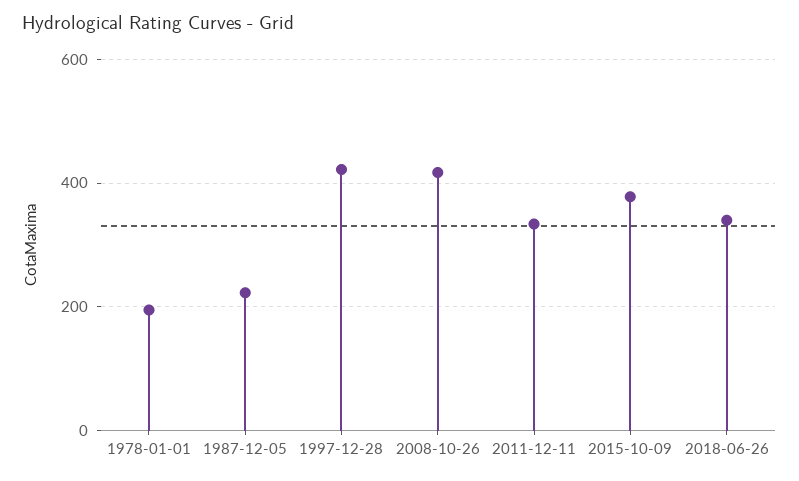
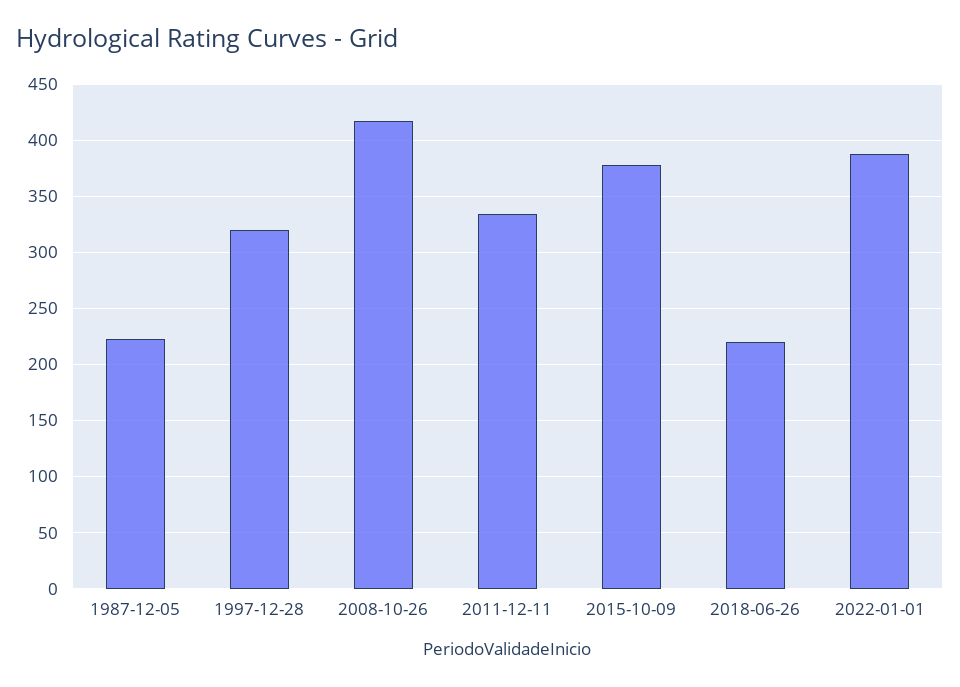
1978-01-01: 200 -> none
1997-12-28: 420 -> 320
2018-06-26: 340 -> 220
2022-01-01: none -> 390

